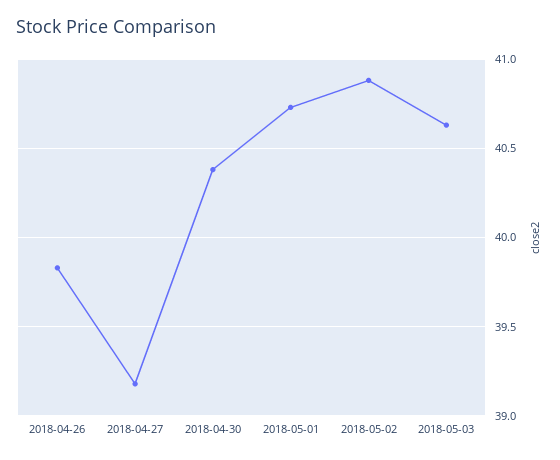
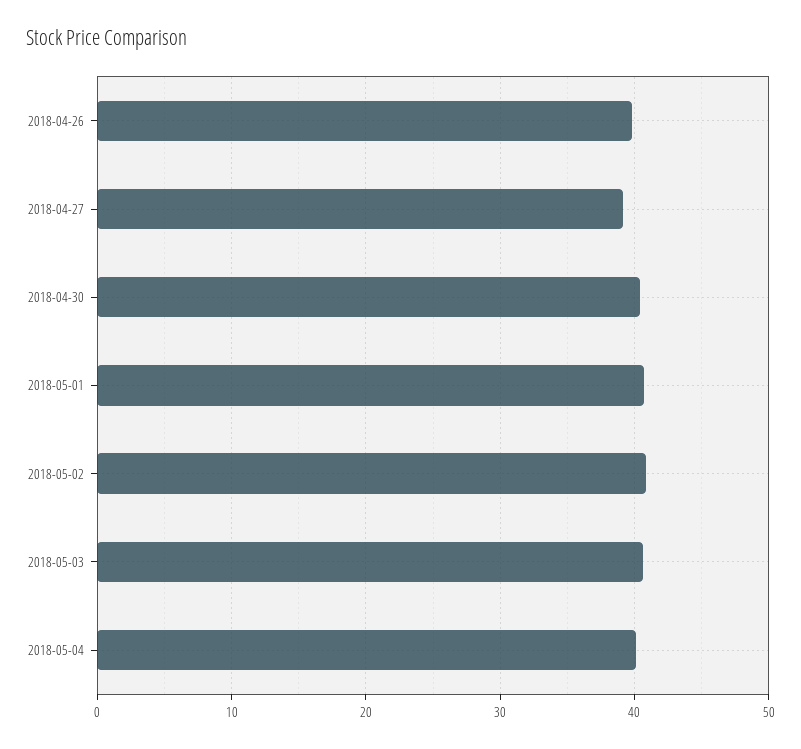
2018-05-04: none -> 40

